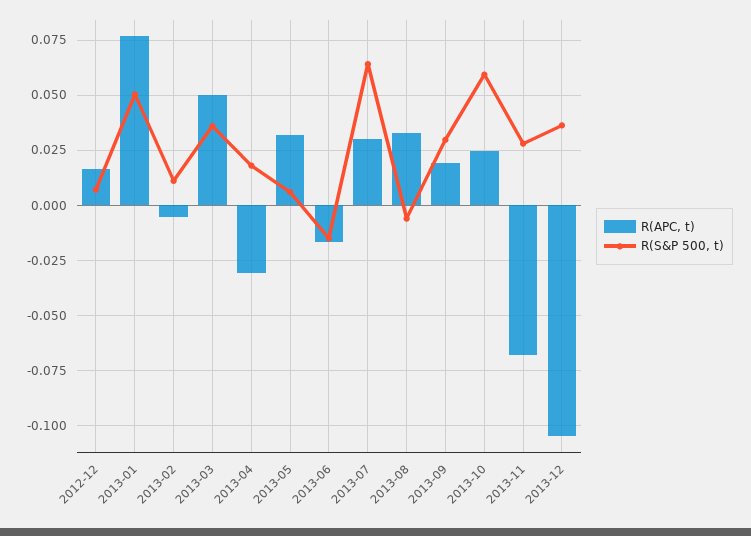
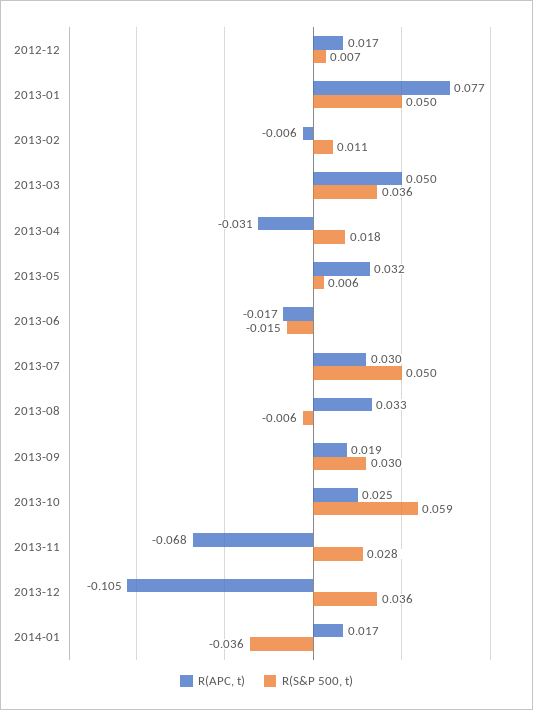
R(S&P 500, t), 2013-07: 0.065 -> 0.05
R(APC, t), 2014-01: none -> 0.017
R(S&P 500, t), 2014-01: none -> -0.036

